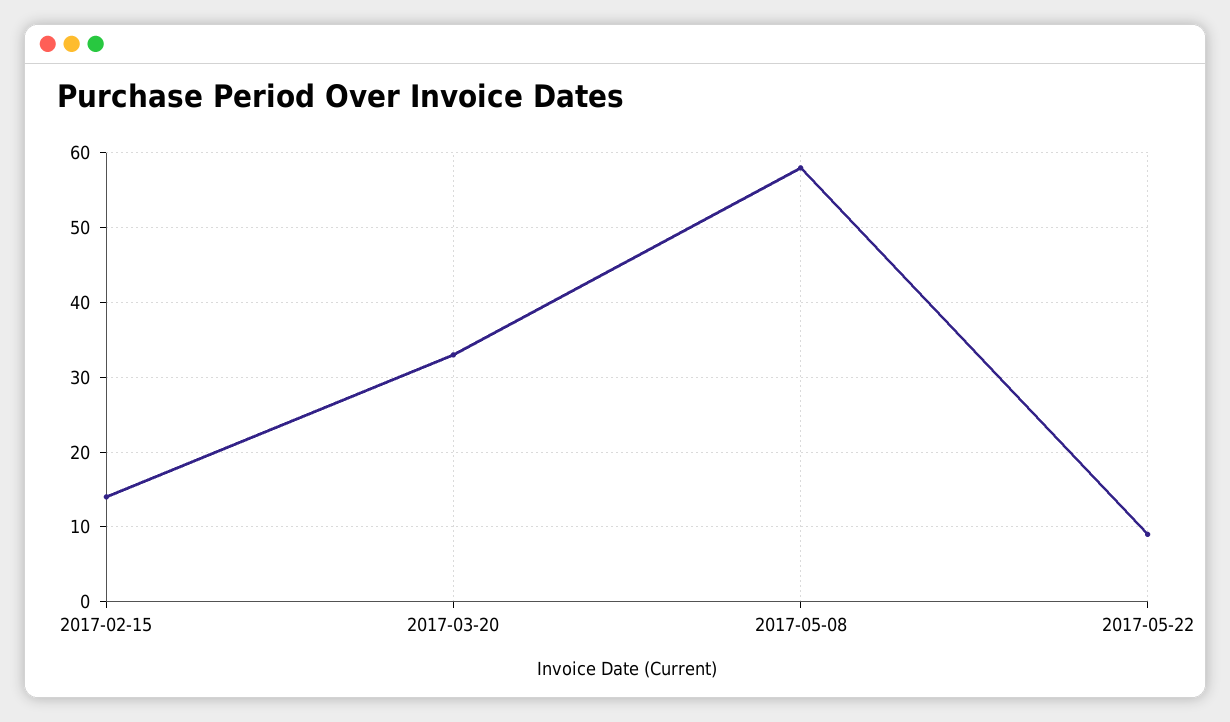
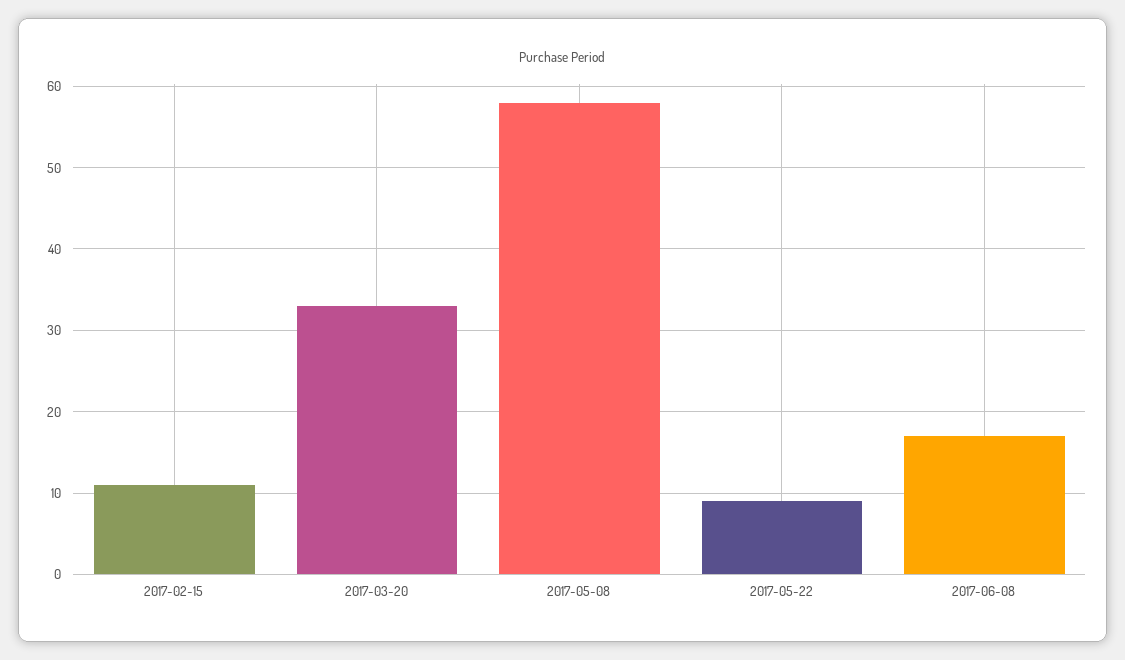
2017-02-15: 14 -> 11
2017-06-08: none -> 17

